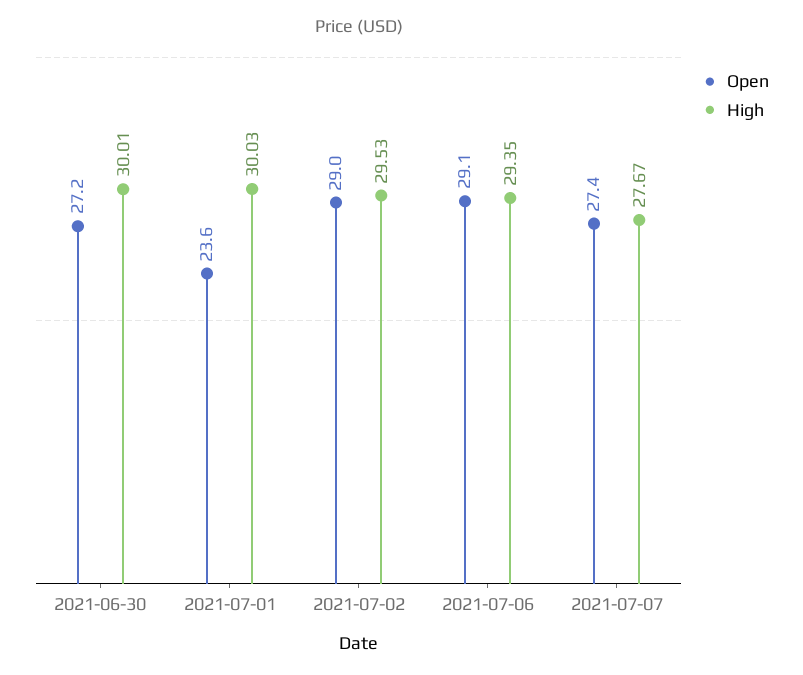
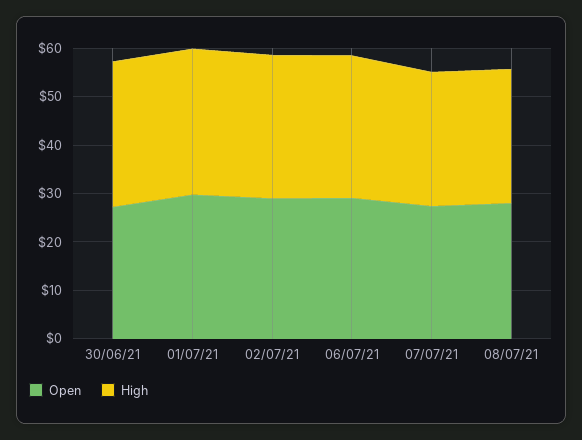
Open, 2021-07-01: 23.6 -> 30
Open, 08/07/21: none -> 28
High, 08/07/21: none -> 28

